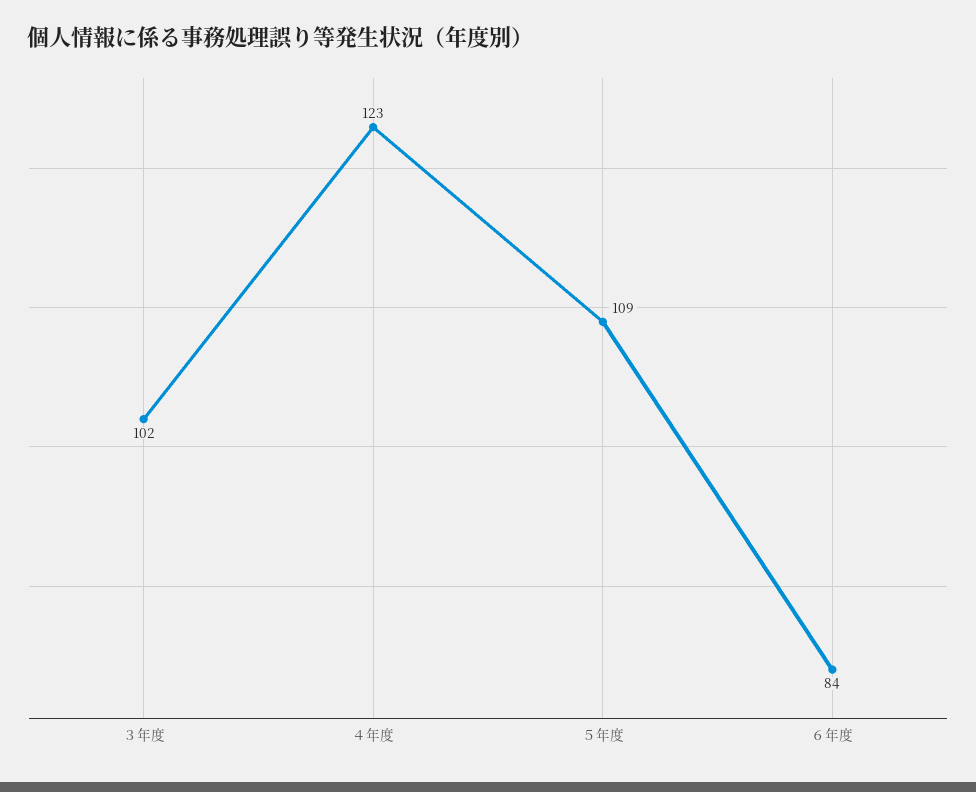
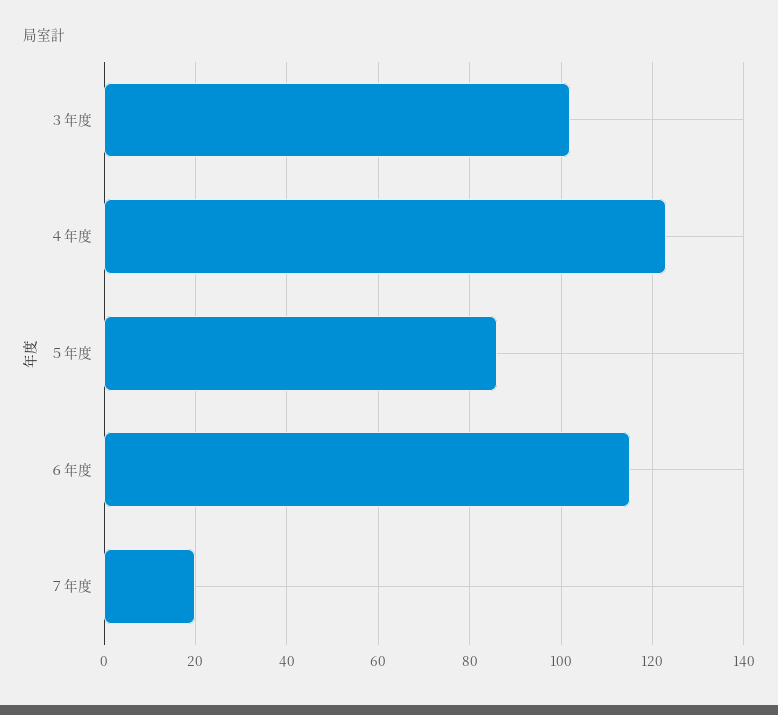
５年度: 109 -> 85
６年度: 84 -> 115
７年度: none -> 20

